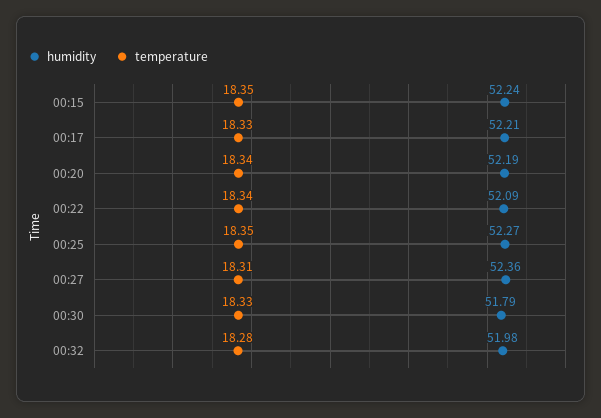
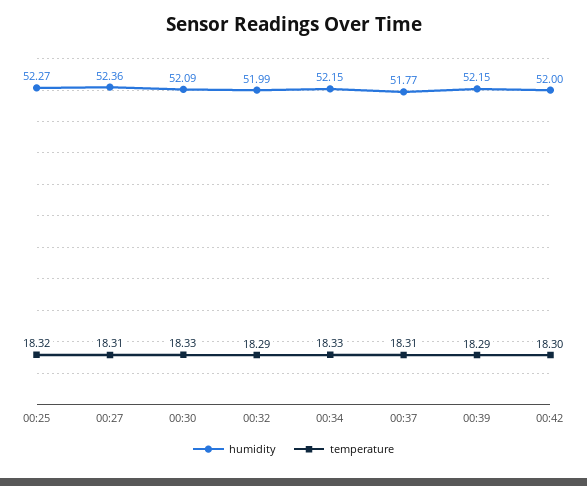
humidity, 00:15: 52.24 -> none
temperature, 00:15: 18.35 -> none
humidity, 00:17: 52.21 -> none
temperature, 00:17: 18.33 -> none
humidity, 00:20: 52.19 -> none
temperature, 00:20: 18.34 -> none
humidity, 00:22: 52.09 -> none
temperature, 00:22: 18.34 -> none
temperature, 00:25: 18.35 -> 18.32
humidity, 00:30: 51.79 -> 52.09
humidity, 00:32: 51.98 -> 51.99
temperature, 00:32: 18.28 -> 18.29
humidity, 00:34: none -> 52.15
temperature, 00:34: none -> 18.33
humidity, 00:37: none -> 51.77
temperature, 00:37: none -> 18.31
humidity, 00:39: none -> 52.15
temperature, 00:39: none -> 18.29
humidity, 00:42: none -> 52
temperature, 00:42: none -> 18.3

